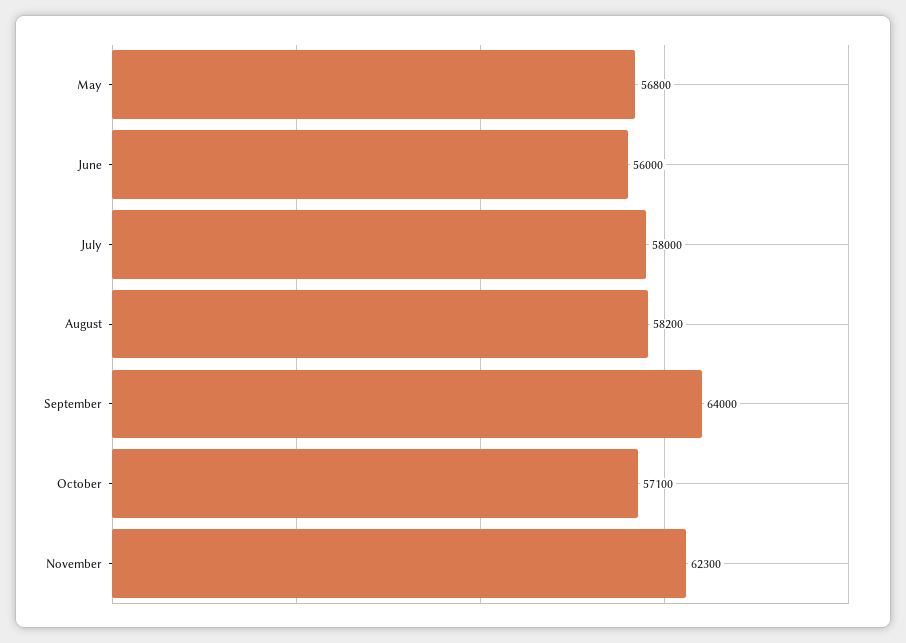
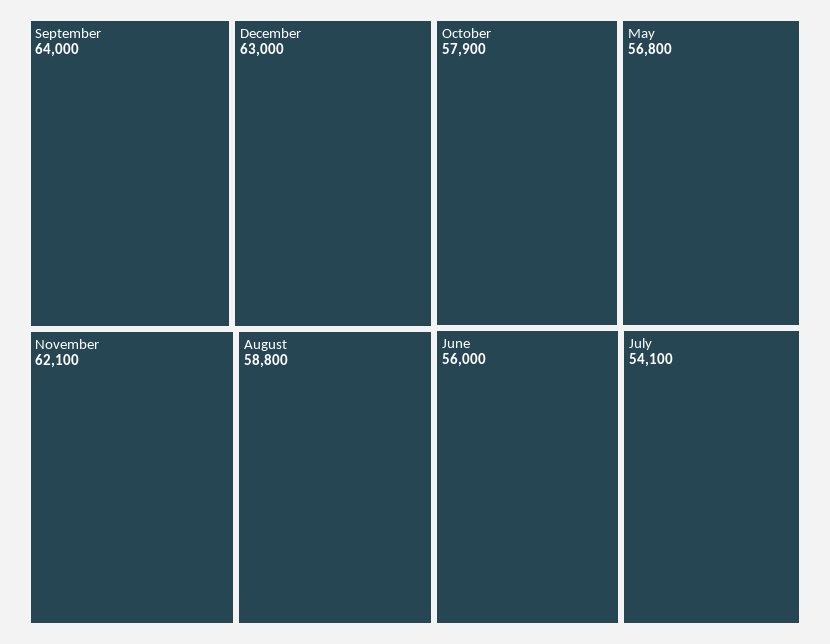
July: 58000 -> 54100
August: 58200 -> 58800
October: 57100 -> 57900
November: 62300 -> 62100
December: none -> 63000

